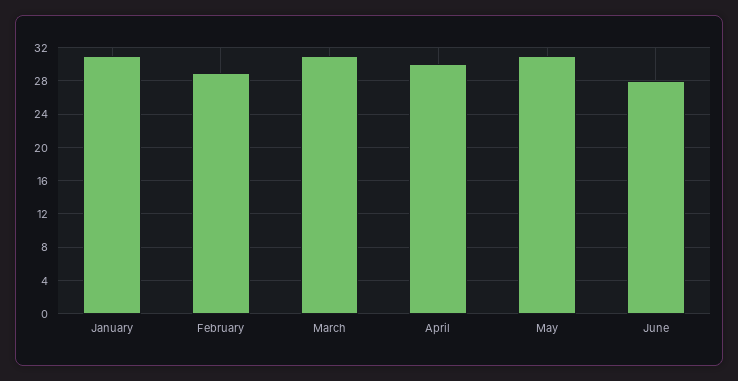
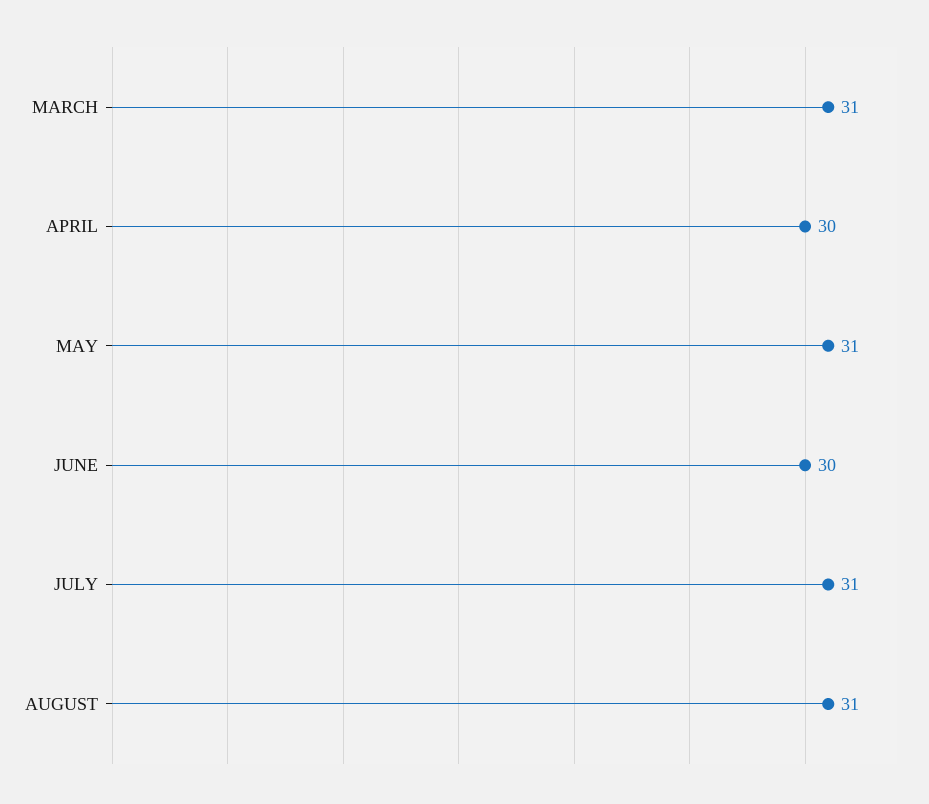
January: 31 -> none
February: 29 -> none
June: 28 -> 30
JULY: none -> 31
AUGUST: none -> 31

